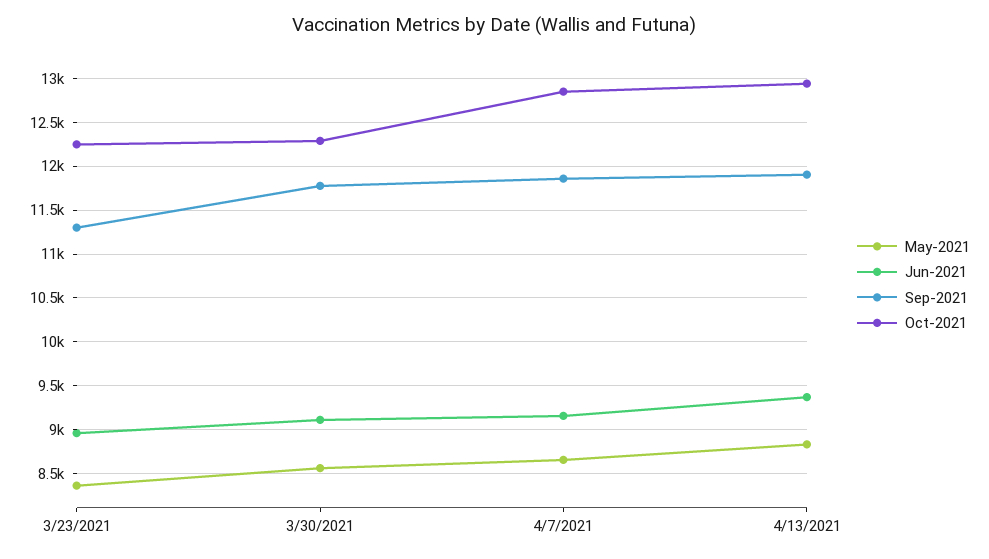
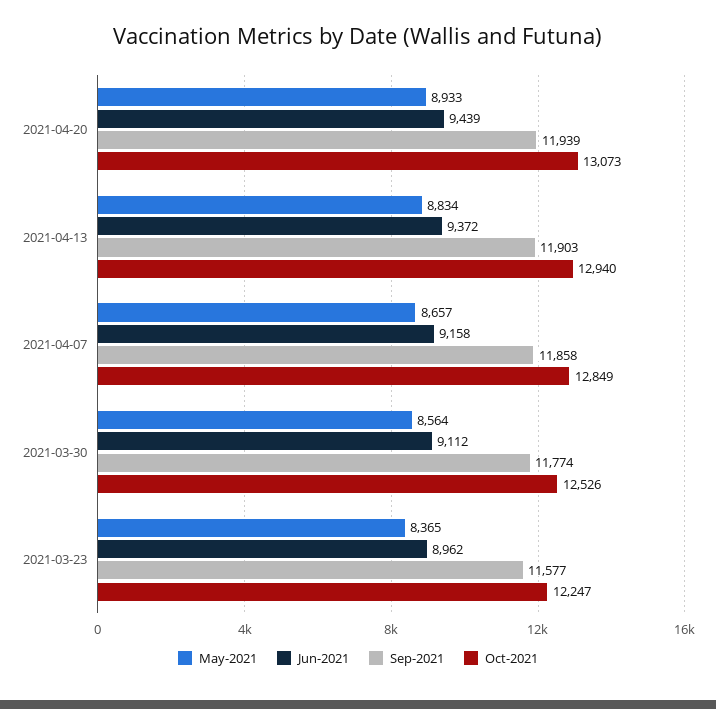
Sep-2021, 3/23/2021: 11300 -> 11577
Oct-2021, 3/30/2021: 12300 -> 12526
May-2021, 2021-04-20: none -> 8933
Jun-2021, 2021-04-20: none -> 9439
Sep-2021, 2021-04-20: none -> 11939
Oct-2021, 2021-04-20: none -> 13073

